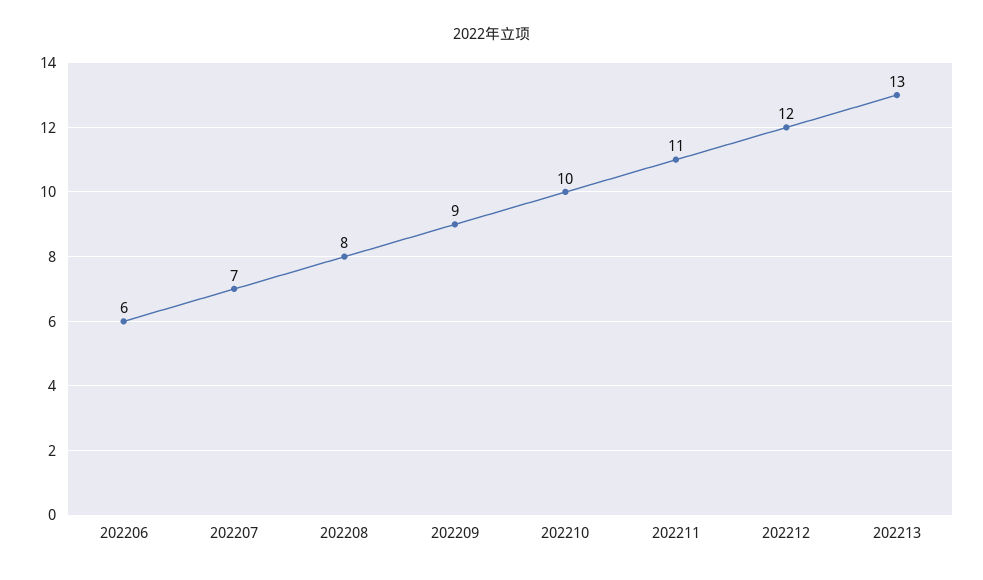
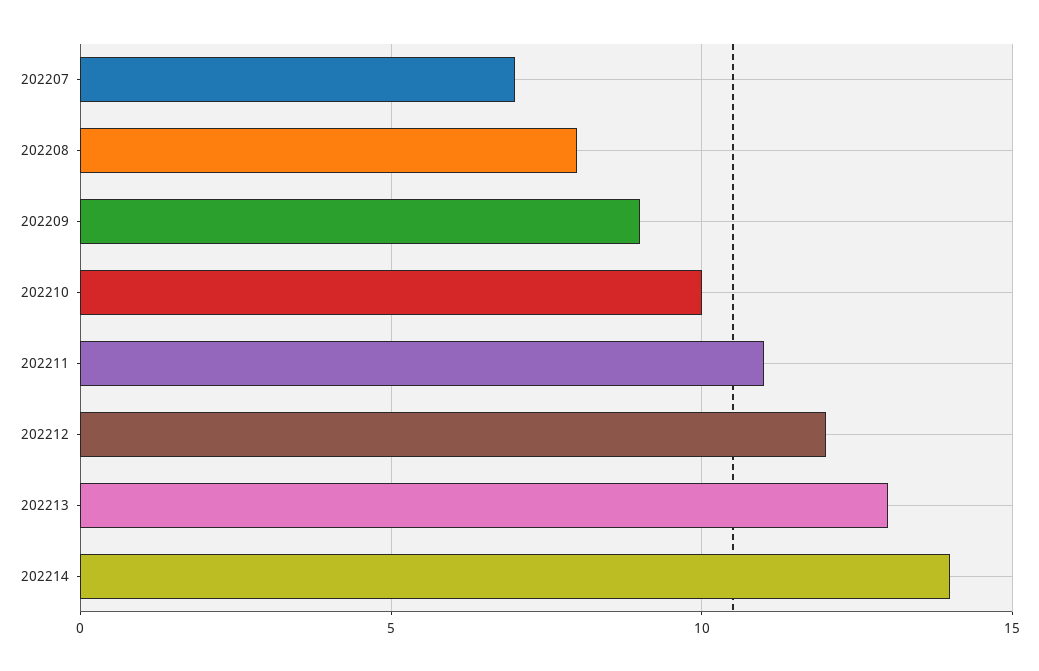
202206: 6 -> none
202214: none -> 14

